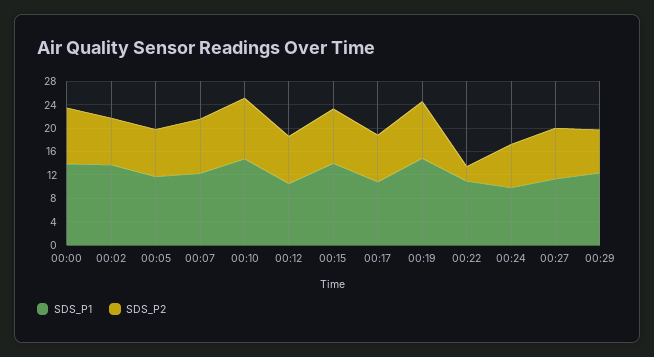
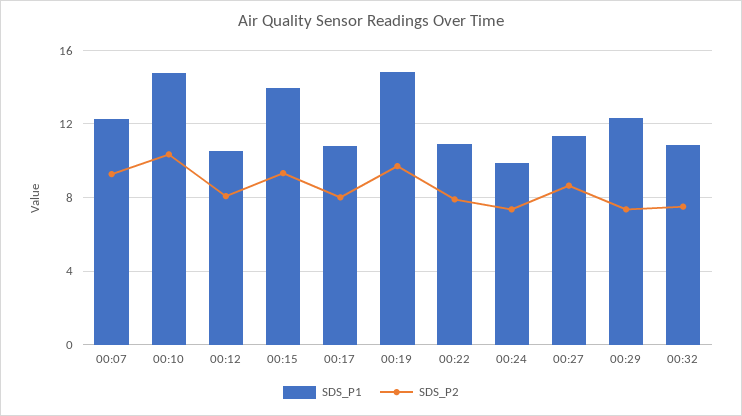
SDS_P1, 00:00: 14 -> none
SDS_P2, 00:00: 10 -> none
SDS_P1, 00:02: 14 -> none
SDS_P2, 00:02: 8 -> none
SDS_P1, 00:05: 12 -> none
SDS_P2, 00:05: 8 -> none
SDS_P2, 00:22: 2 -> 8
SDS_P1, 00:32: none -> 11
SDS_P2, 00:32: none -> 7.5

